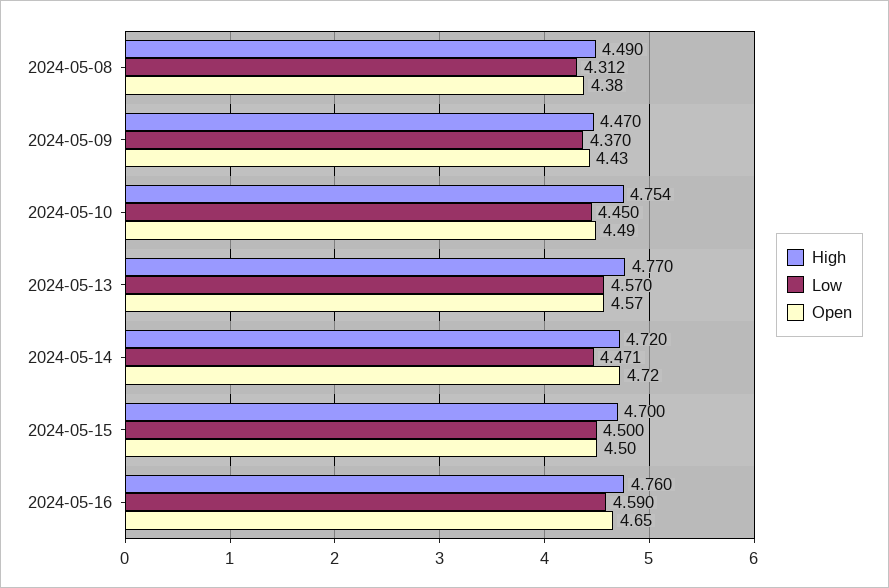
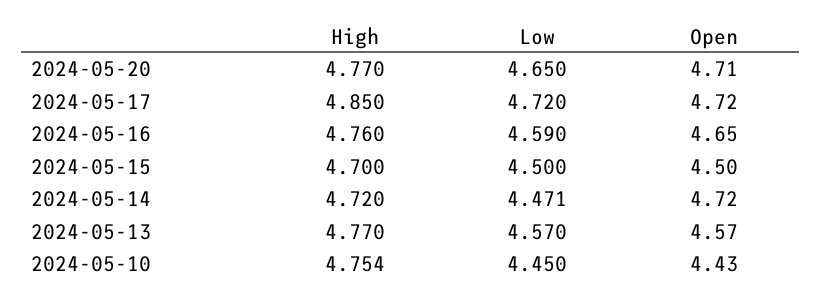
High, 2024-05-08: 4.49 -> none
Low, 2024-05-08: 4.312 -> none
Open, 2024-05-08: 4.38 -> none
High, 2024-05-09: 4.47 -> none
Low, 2024-05-09: 4.37 -> none
Open, 2024-05-09: 4.43 -> none
Open, 2024-05-10: 4.49 -> 4.43
High, 2024-05-20: none -> 4.77
Low, 2024-05-20: none -> 4.65
Open, 2024-05-20: none -> 4.71
High, 2024-05-17: none -> 4.85
Low, 2024-05-17: none -> 4.72
Open, 2024-05-17: none -> 4.72

